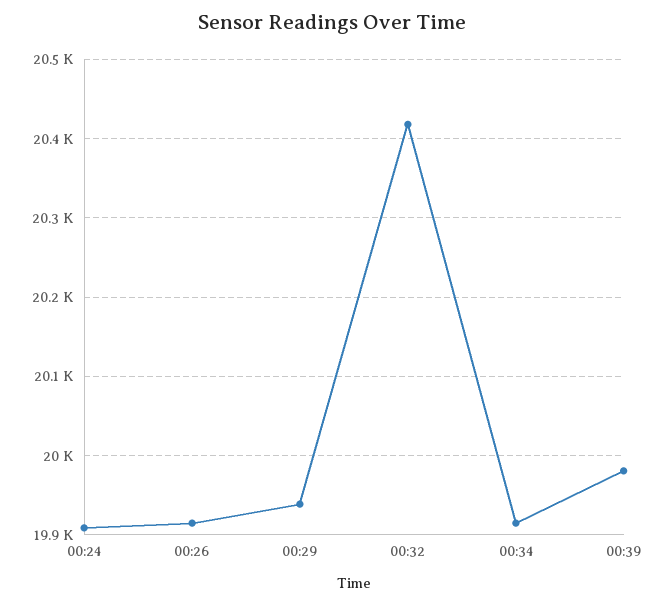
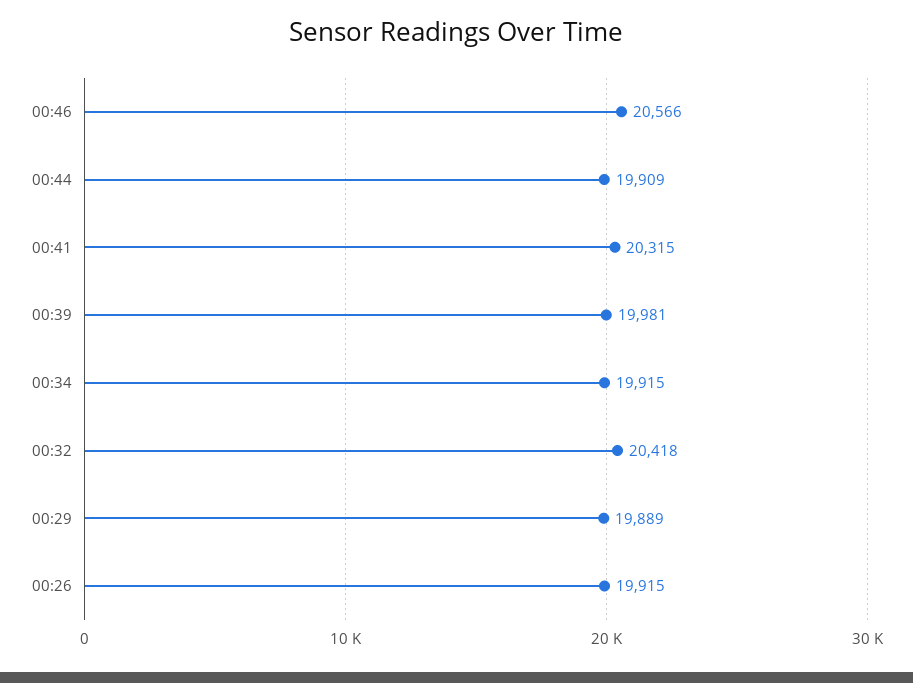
00:24: 19910 -> none
00:29: 19940 -> 19889
00:46: none -> 20566
00:44: none -> 19909
00:41: none -> 20315

